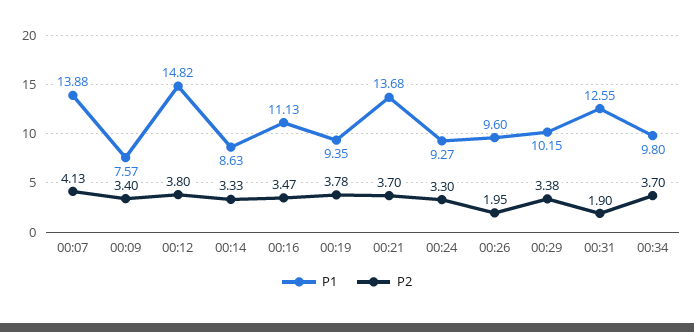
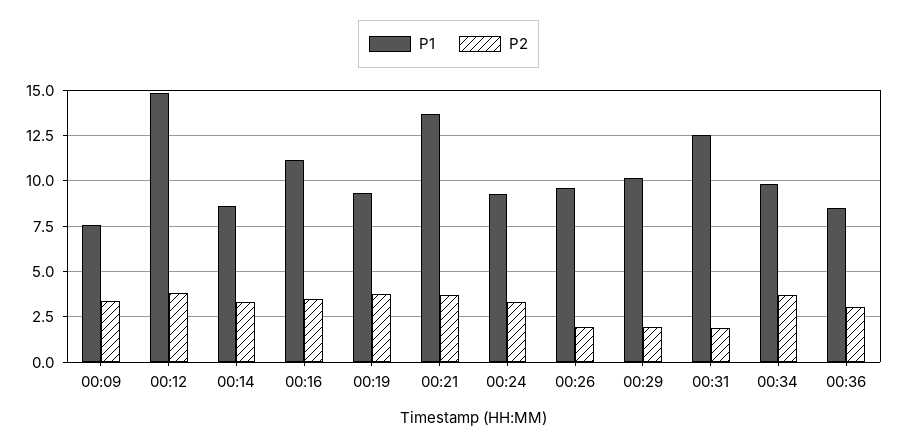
P1, 00:07: 13.88 -> none
P2, 00:07: 4.13 -> none
P2, 00:29: 3.38 -> 2
P1, 00:36: none -> 8.5
P2, 00:36: none -> 3

